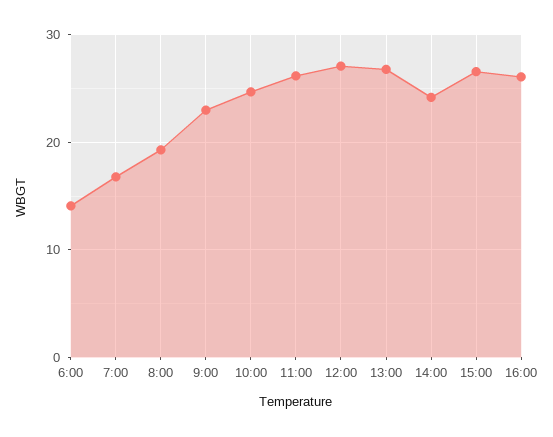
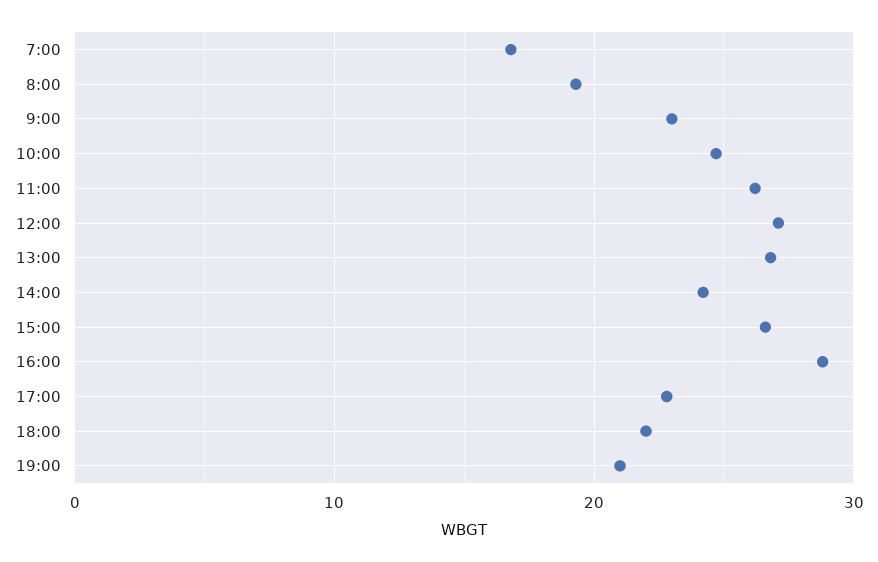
6:00: 14 -> none
16:00: 26 -> 29
17:00: none -> 23
18:00: none -> 22
19:00: none -> 21

